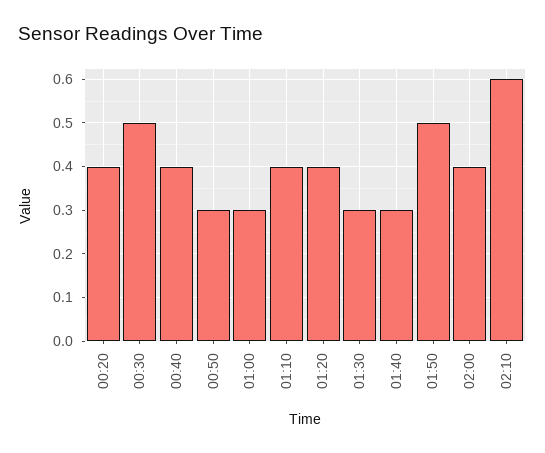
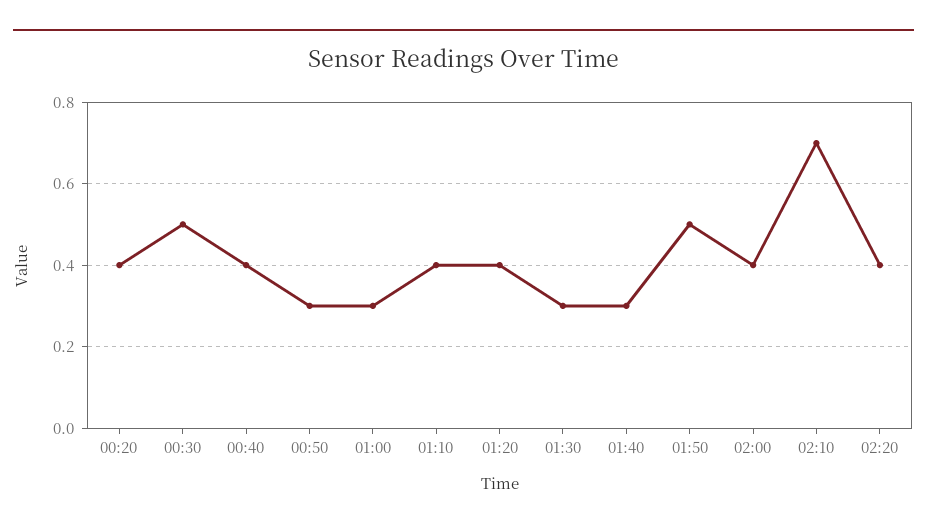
02:10: 0.6 -> 0.7
02:20: none -> 0.4

